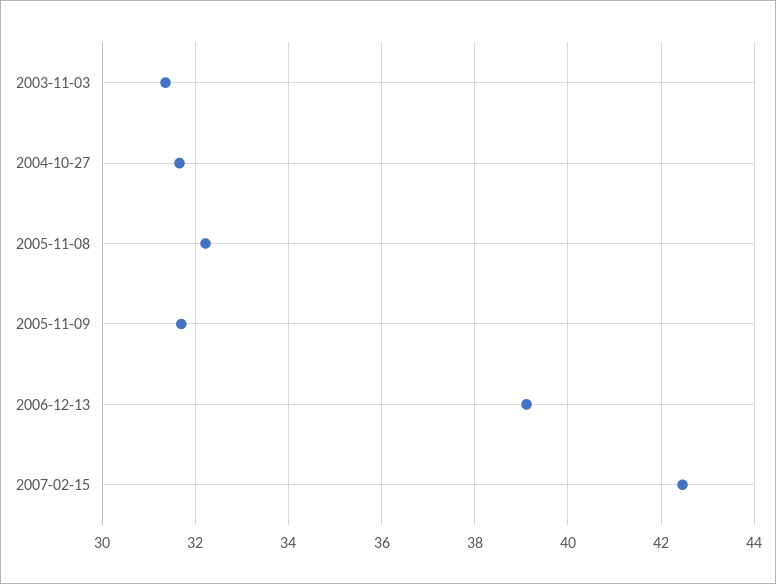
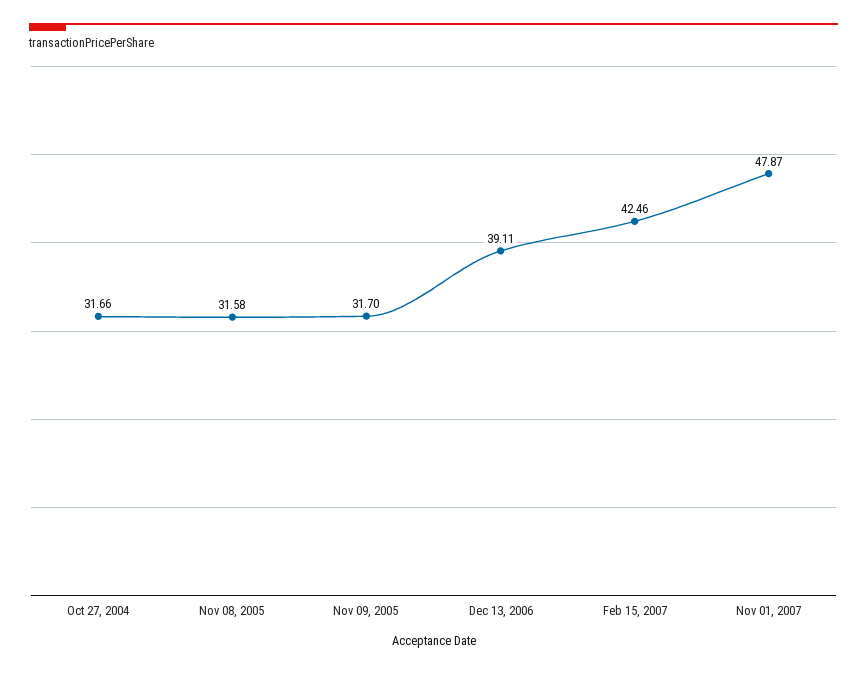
2003-11-03: 31.4 -> none
2005-11-08: 32.2 -> 31.58
Nov 01, 2007: none -> 47.87

